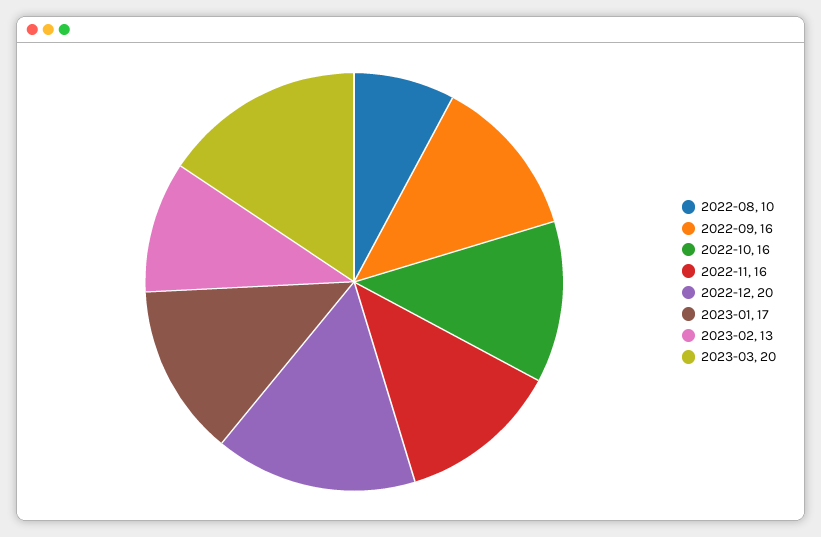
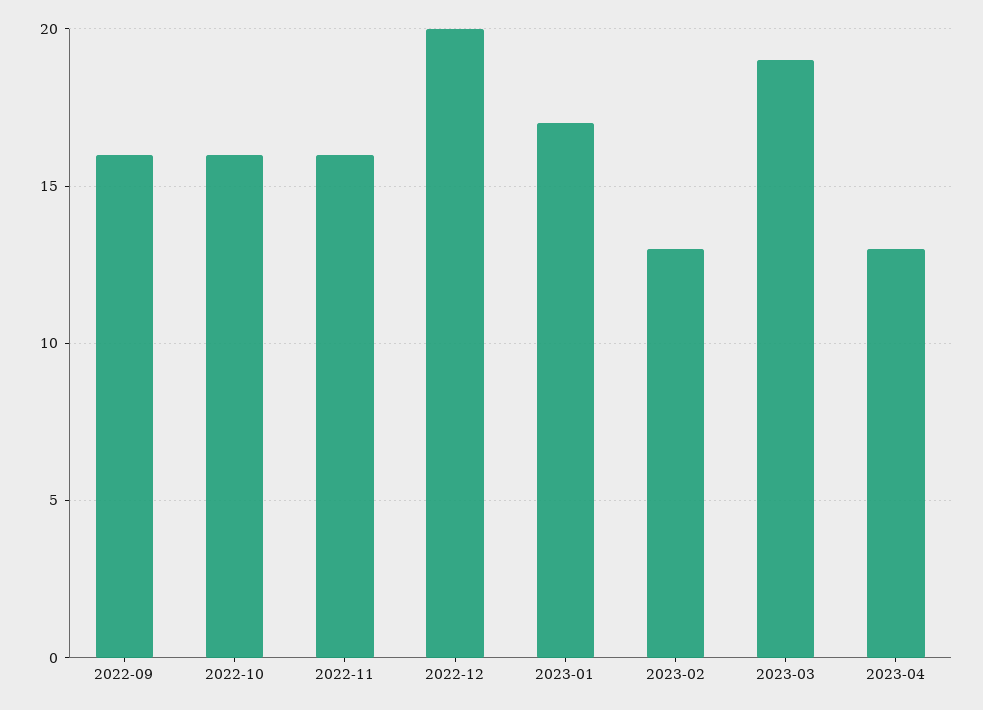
2022-08: 10 -> none
2023-03: 20 -> 19
2023-04: none -> 13

